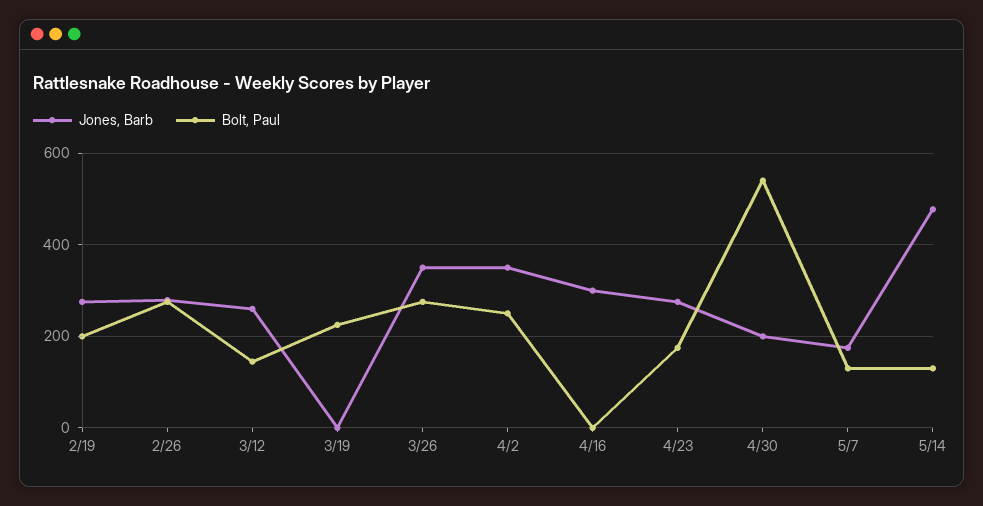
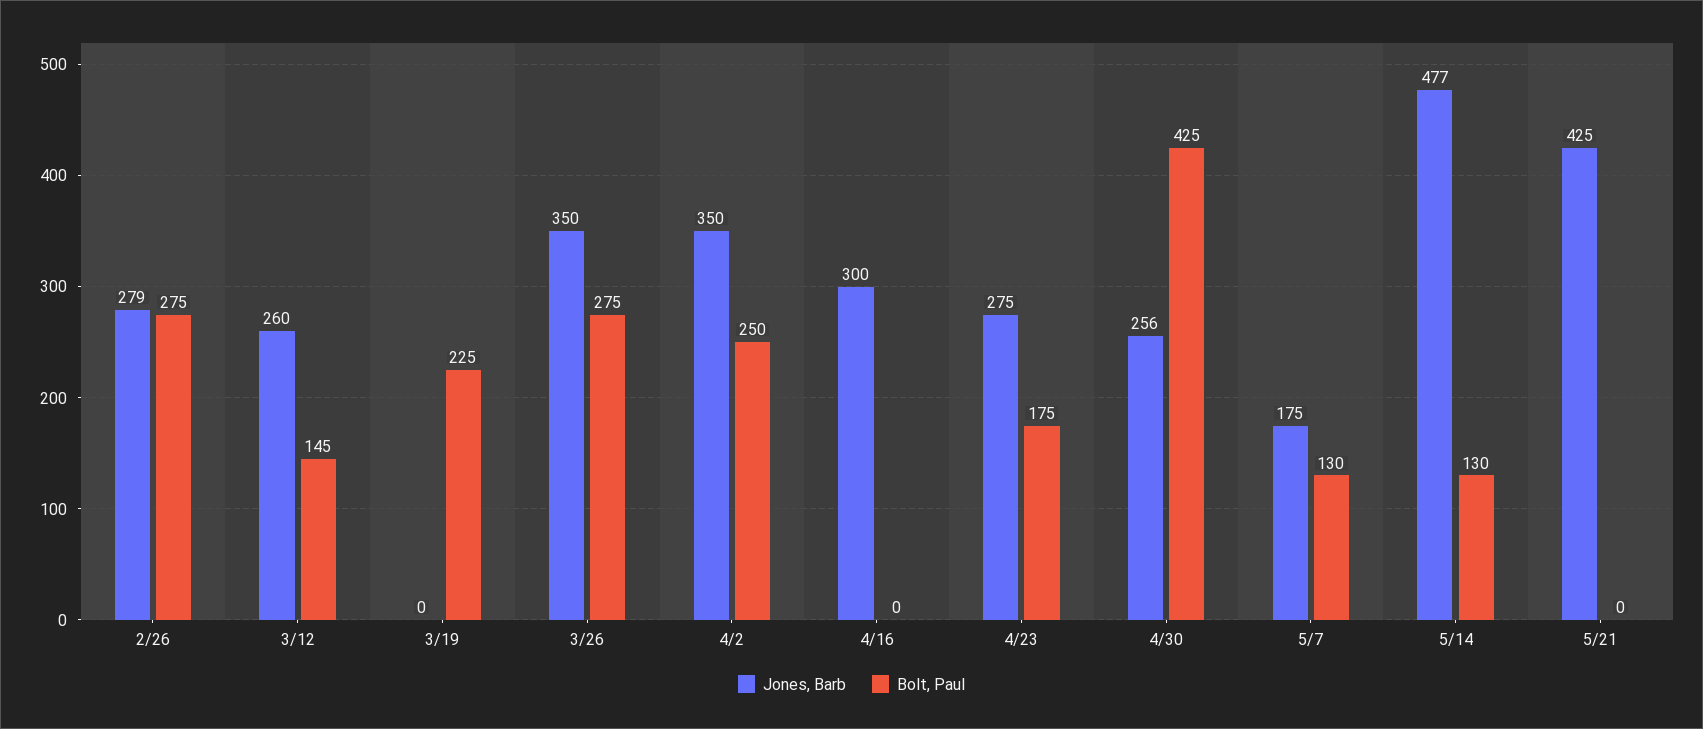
Jones, Barb, 2/19: 280 -> none
Bolt, Paul, 2/19: 200 -> none
Jones, Barb, 4/30: 200 -> 256
Bolt, Paul, 4/30: 540 -> 425
Jones, Barb, 5/21: none -> 425
Bolt, Paul, 5/21: none -> 0

